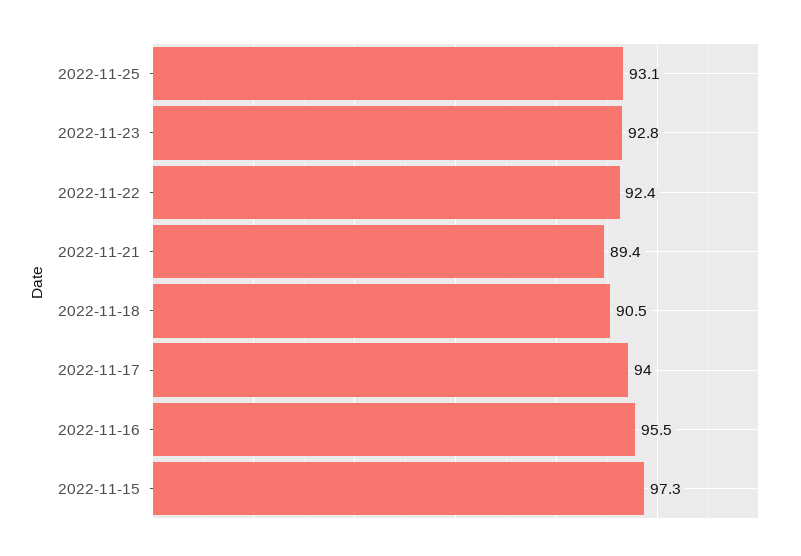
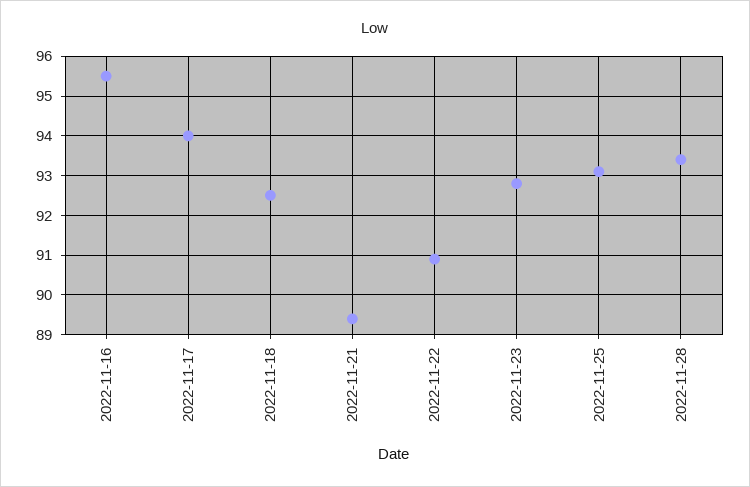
2022-11-22: 92.4 -> 91
2022-11-18: 90.5 -> 92.5
2022-11-15: 97.3 -> none
2022-11-28: none -> 93.5

